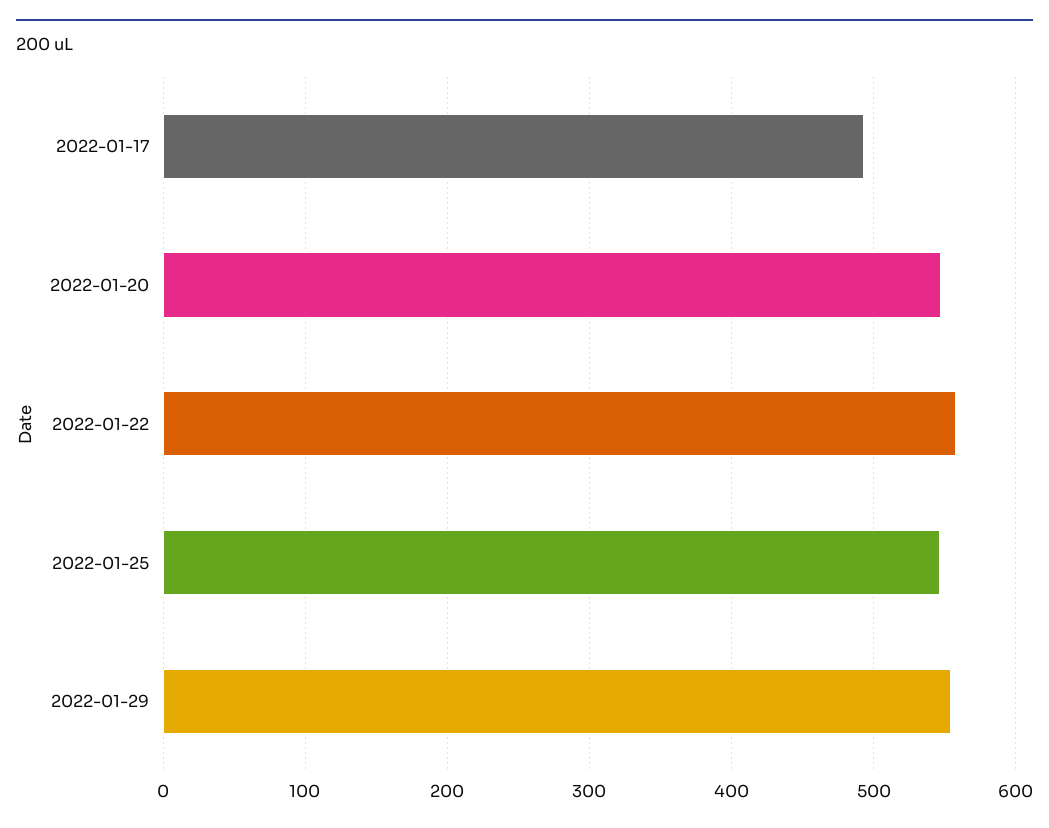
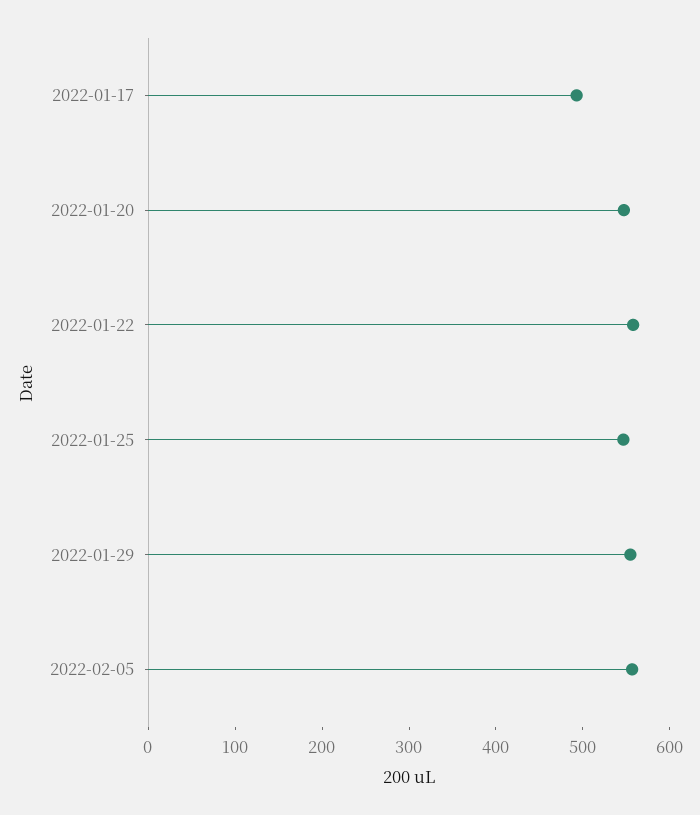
2022-02-05: none -> 560

